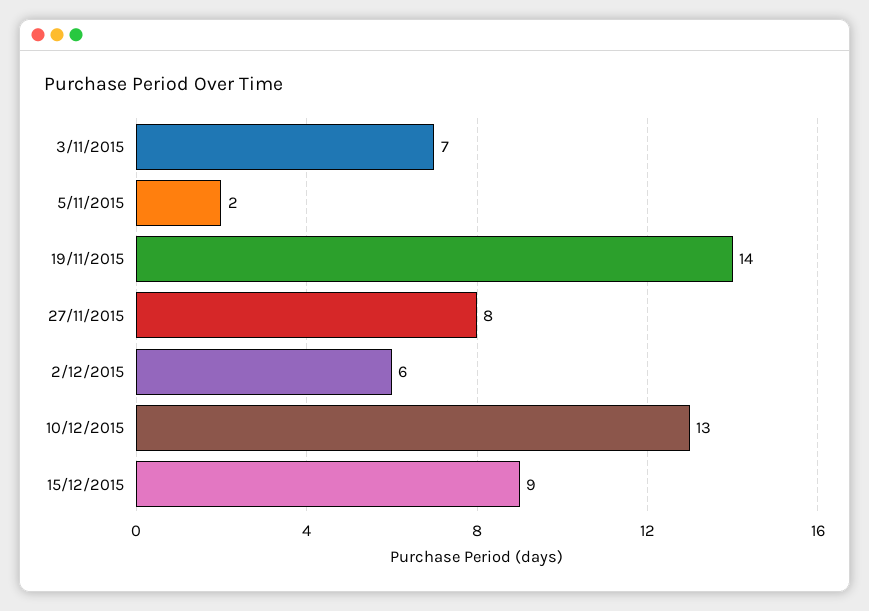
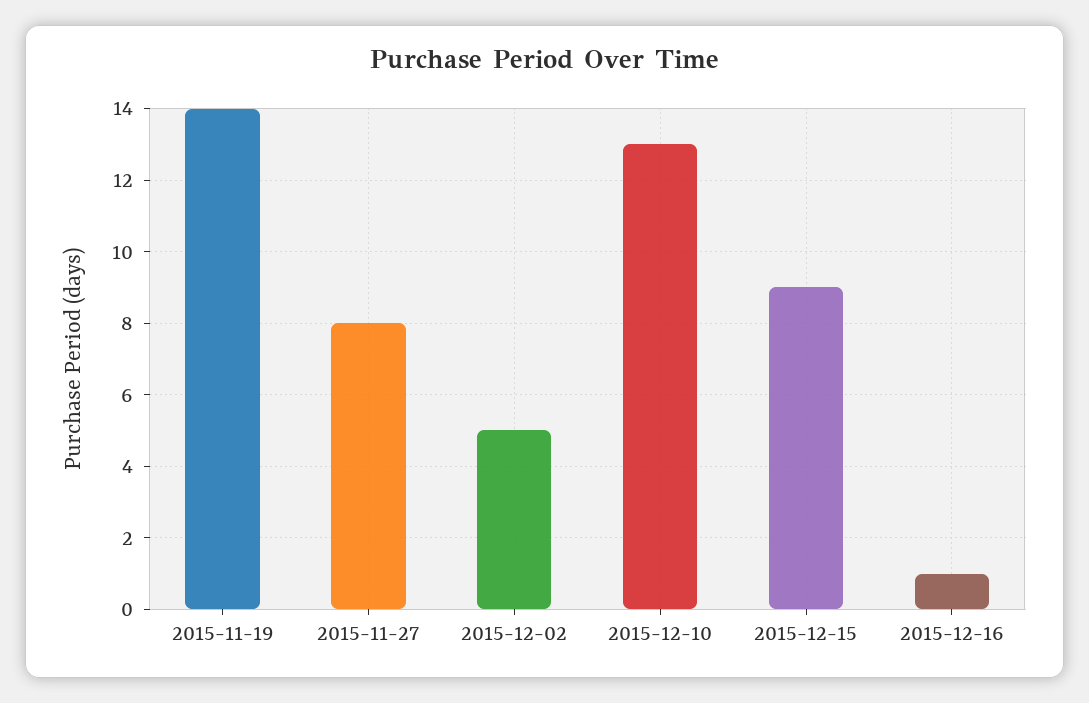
3/11/2015: 7 -> none
5/11/2015: 2 -> none
2/12/2015: 6 -> 5
2015-12-16: none -> 1

